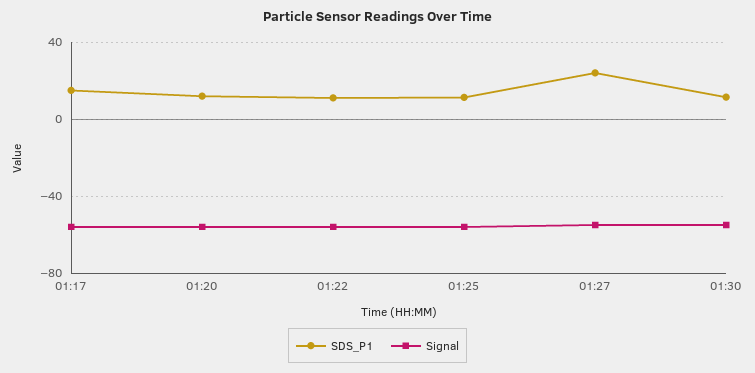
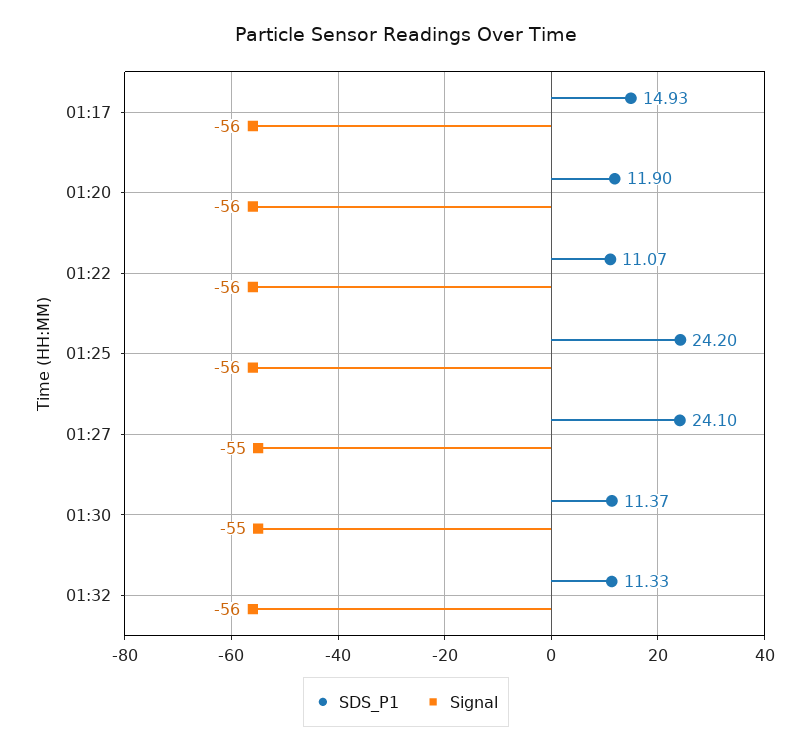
SDS_P1, 01:25: 10 -> 24.2
SDS_P1, 01:32: none -> 11.33
Signal, 01:32: none -> -56

